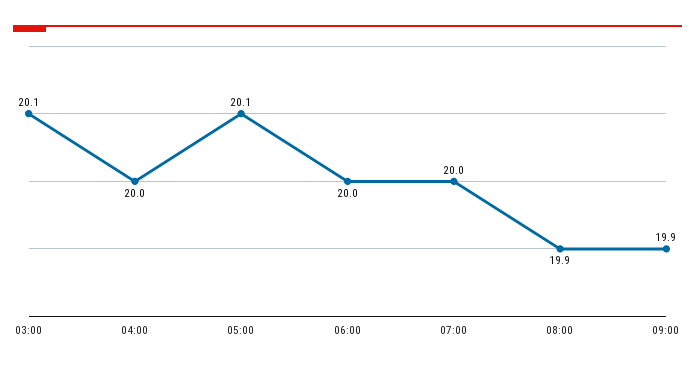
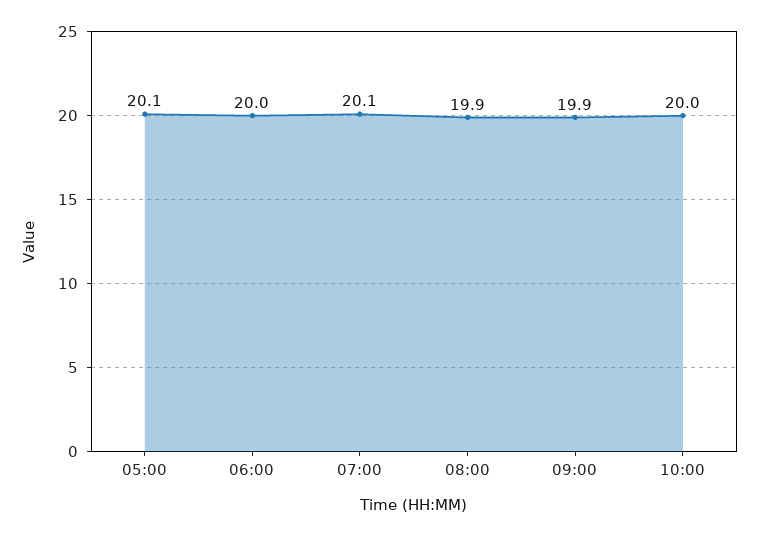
03:00: 20.1 -> none
04:00: 20 -> none
07:00: 20 -> 20.1
10:00: none -> 20

